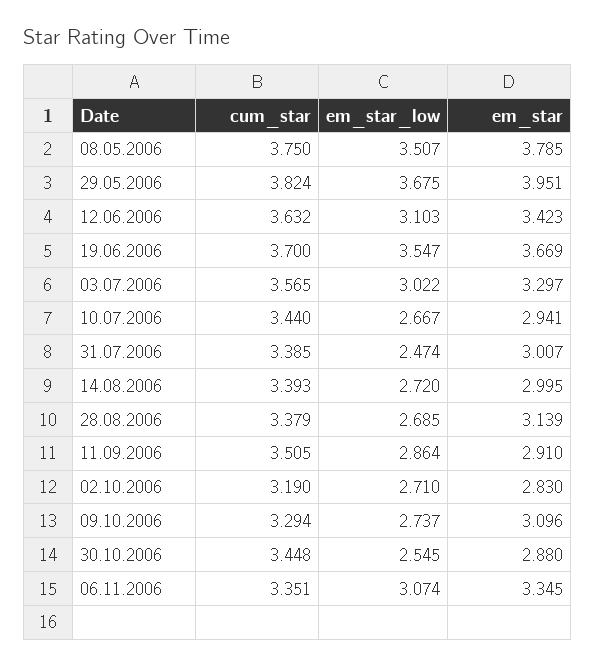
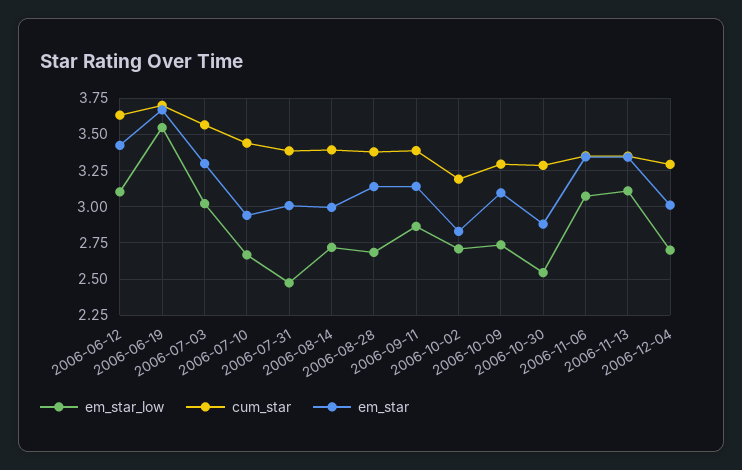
cum_star, 08.05.2006: 3.75 -> none
em_star_low, 08.05.2006: 3.507 -> none
em_star, 08.05.2006: 3.785 -> none
cum_star, 29.05.2006: 3.824 -> none
em_star_low, 29.05.2006: 3.675 -> none
em_star, 29.05.2006: 3.951 -> none
cum_star, 11.09.2006: 3.505 -> 3.4
em_star, 11.09.2006: 2.91 -> 3.15
cum_star, 30.10.2006: 3.448 -> 3.3
em_star_low, 2006-11-13: none -> 3.1
cum_star, 2006-11-13: none -> 3.35
em_star, 2006-11-13: none -> 3.35
em_star_low, 2006-12-04: none -> 2.7
cum_star, 2006-12-04: none -> 3.3
em_star, 2006-12-04: none -> 3

